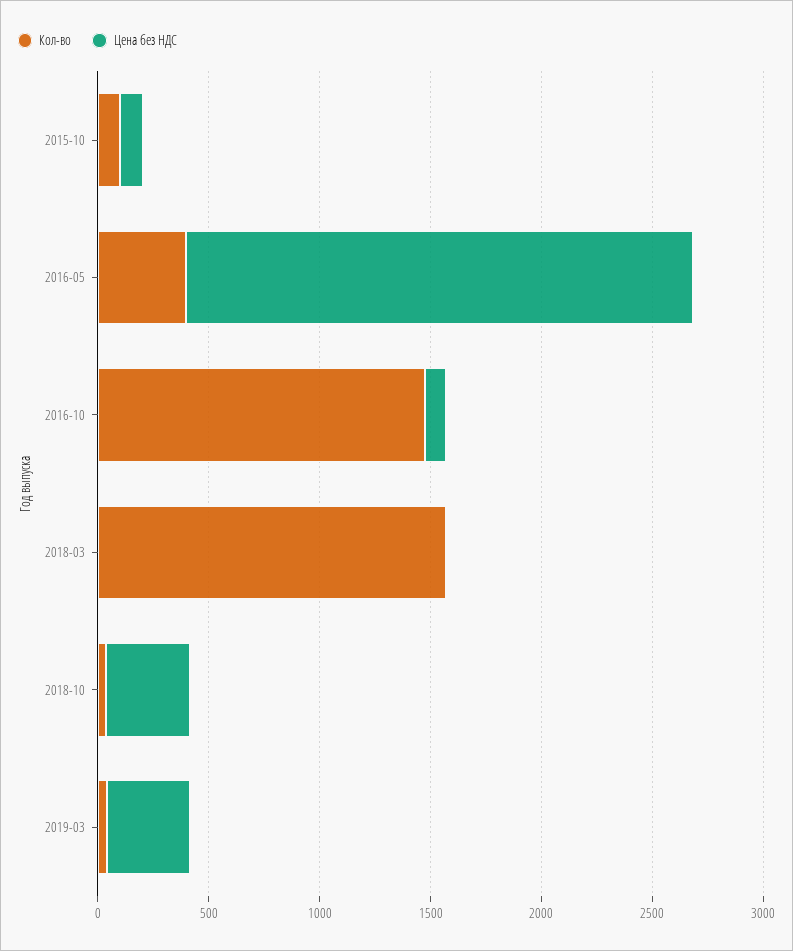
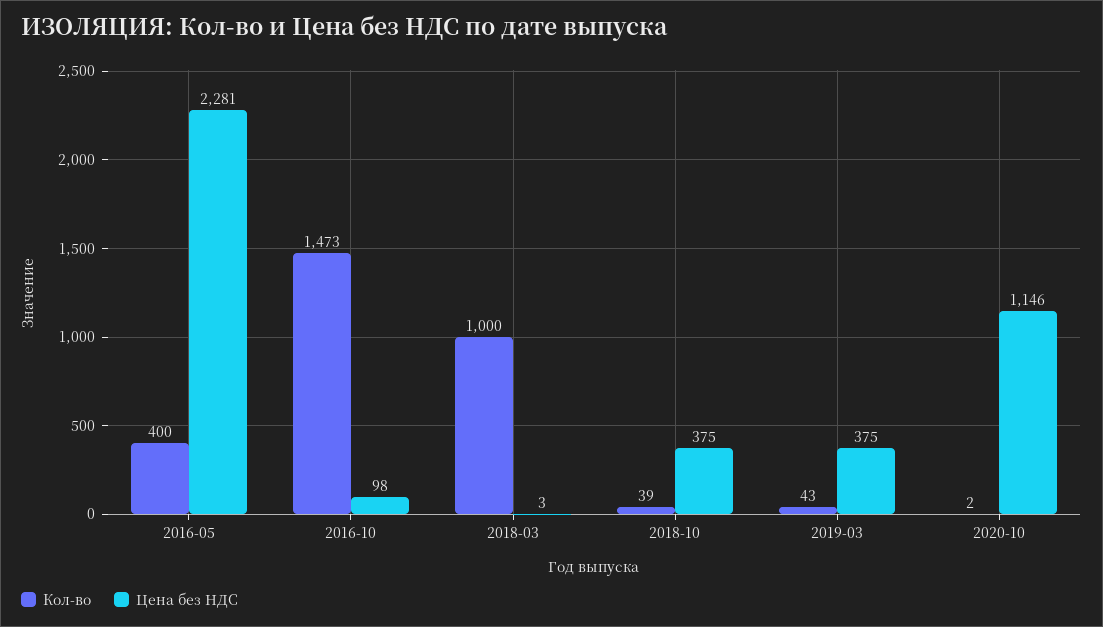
Кол-во, 2015-10: 100 -> none
Цена без НДС, 2015-10: 100 -> none
Кол-во, 2018-03: 1600 -> 1000
Кол-во, 2020-10: none -> 2
Цена без НДС, 2020-10: none -> 1146

